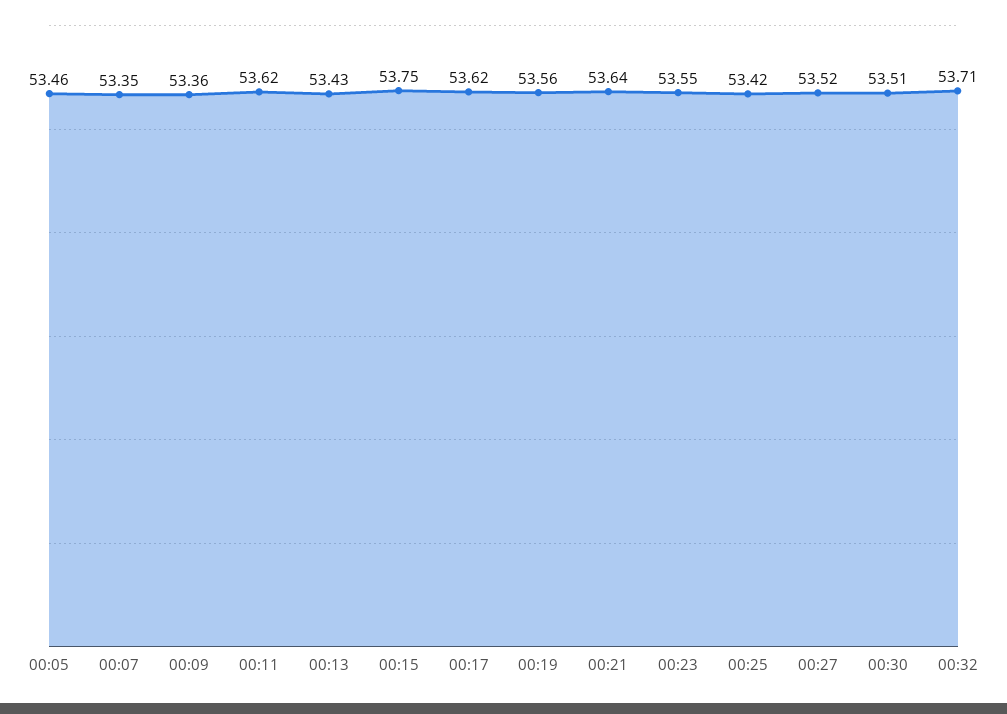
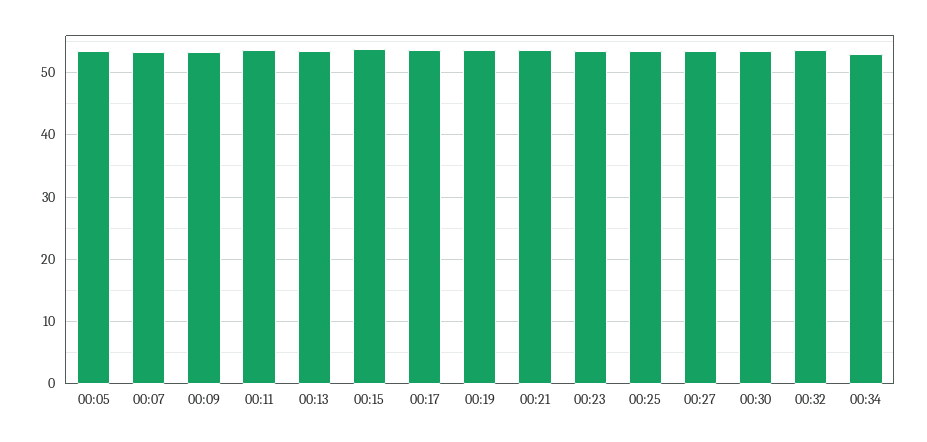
00:34: none -> 53

